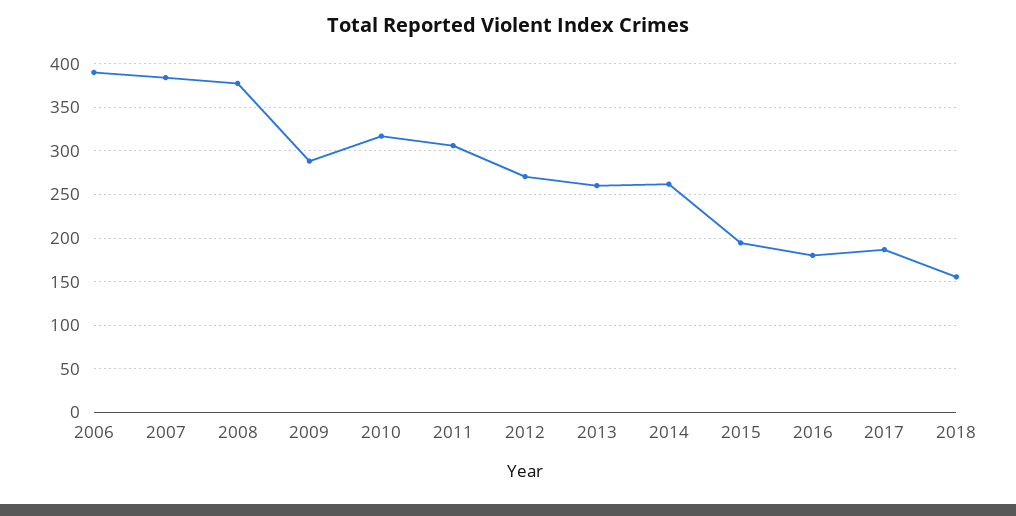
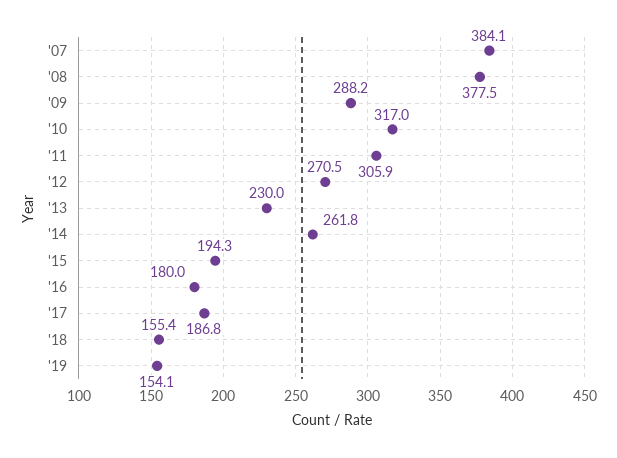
2006: 390 -> none
2013: 260 -> 230
'19: none -> 154.1

